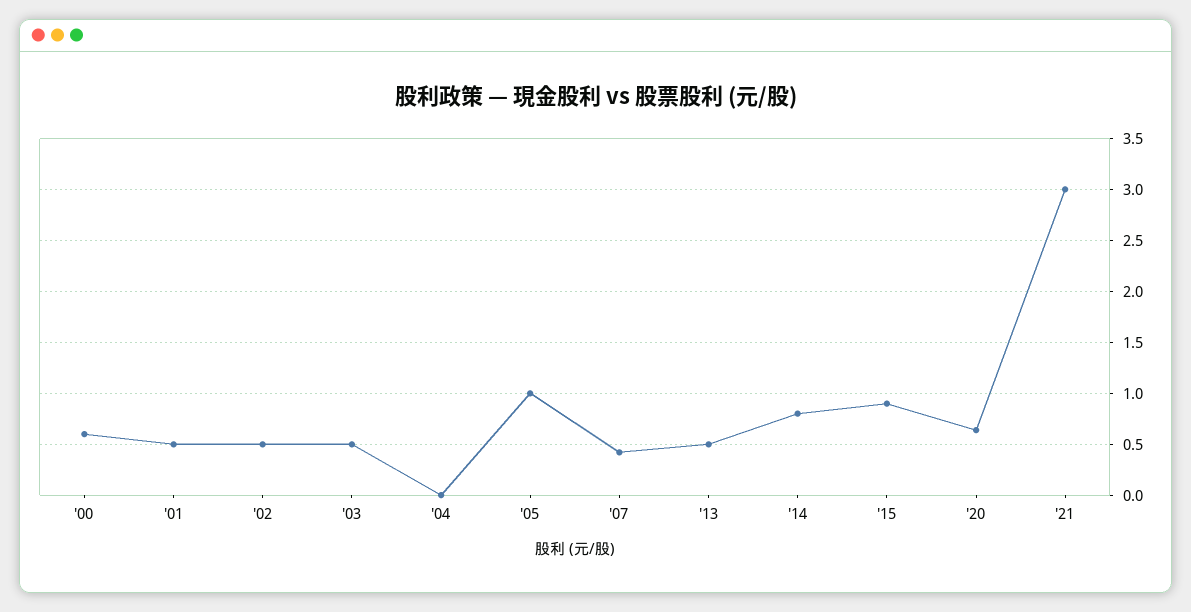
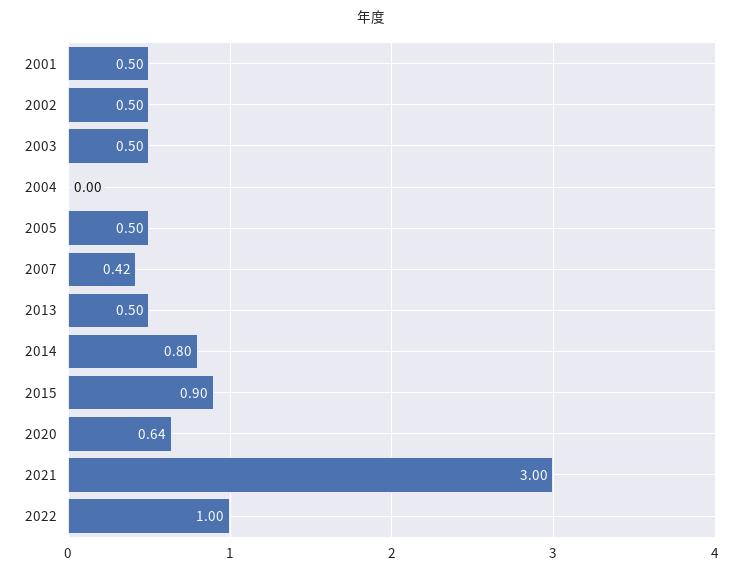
'00: 0.6 -> none
'05: 1 -> 0.5
2022: none -> 1

